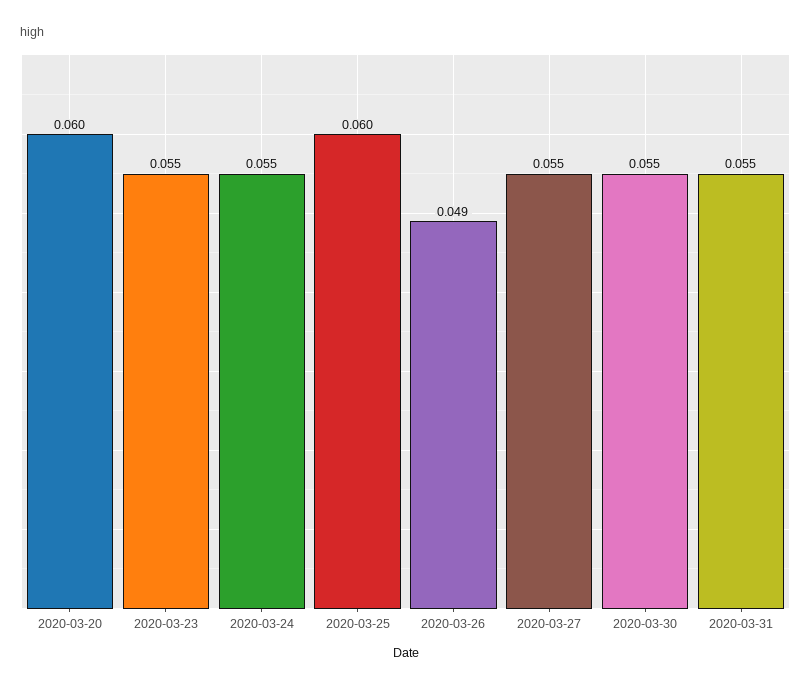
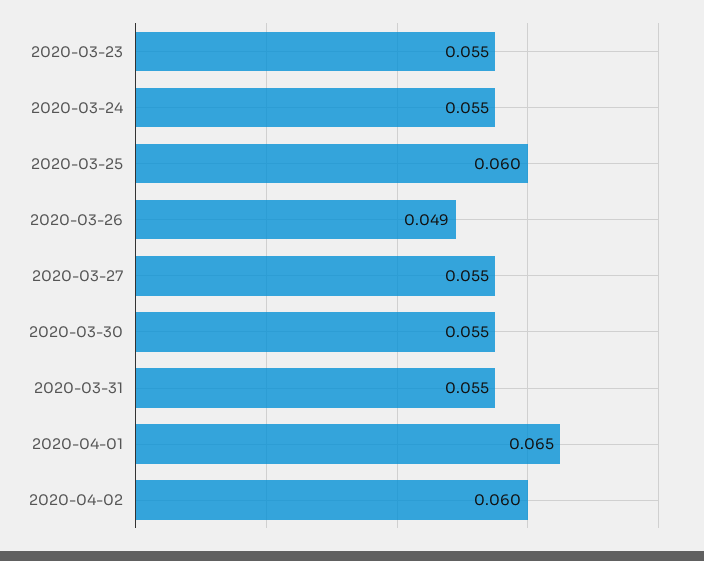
2020-03-20: 0.06 -> none
2020-04-01: none -> 0.065
2020-04-02: none -> 0.06

